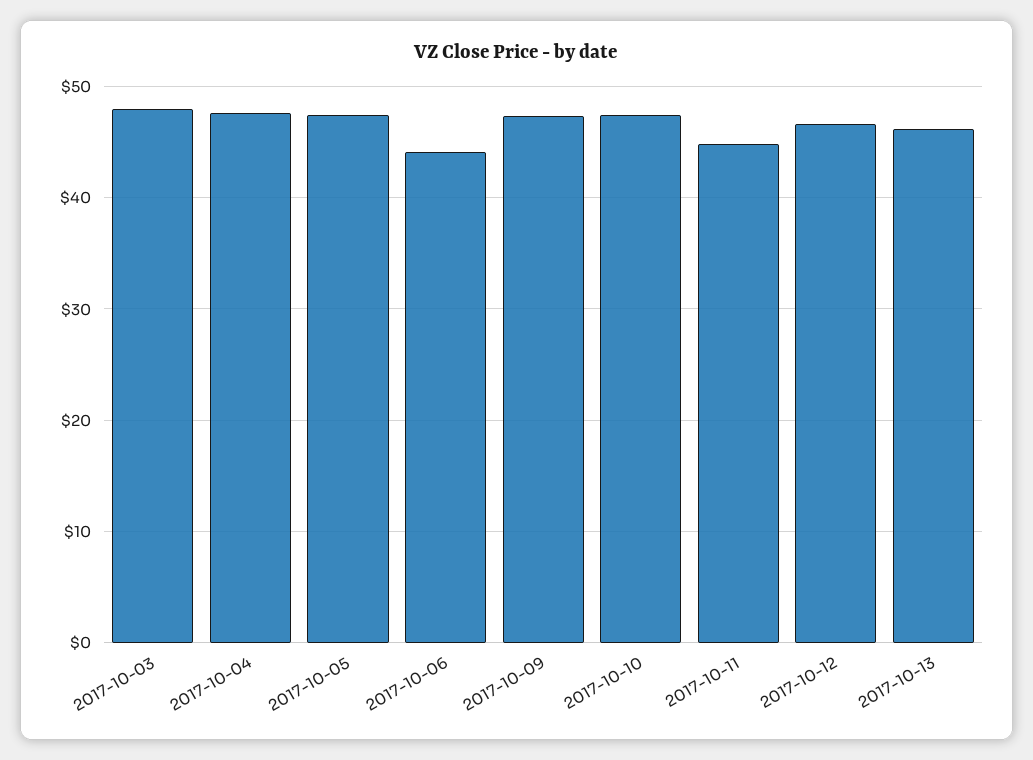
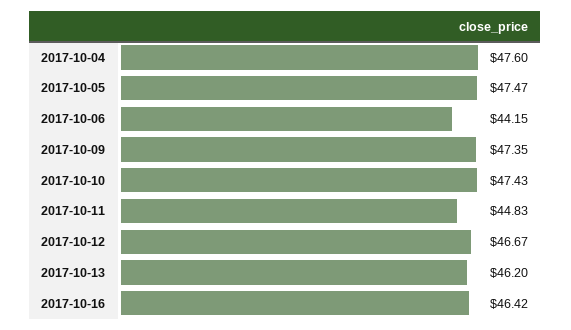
2017-10-03: 48 -> none
2017-10-16: none -> 46.42

